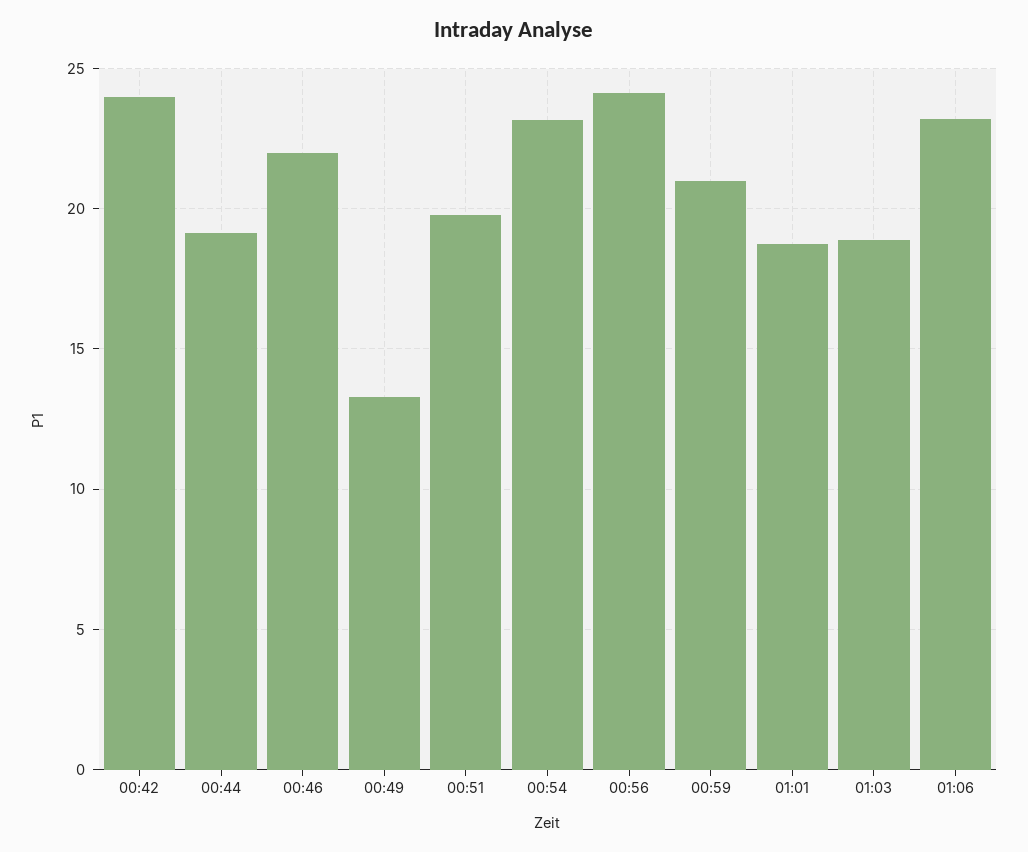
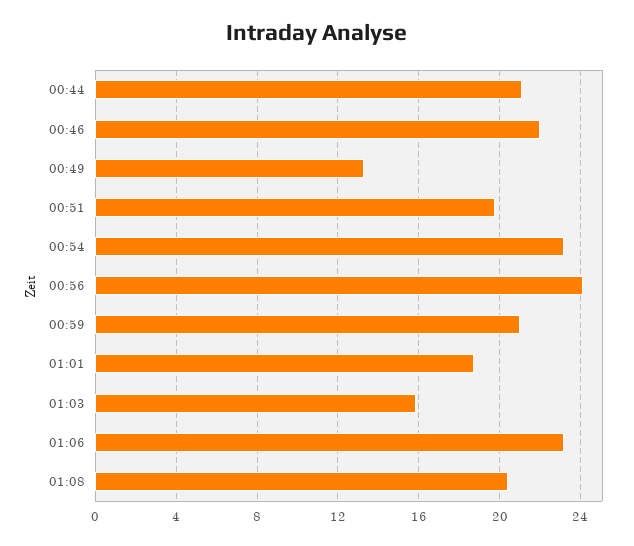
00:42: 24 -> none
00:44: 19 -> 21
01:03: 19 -> 16
01:08: none -> 20.5

